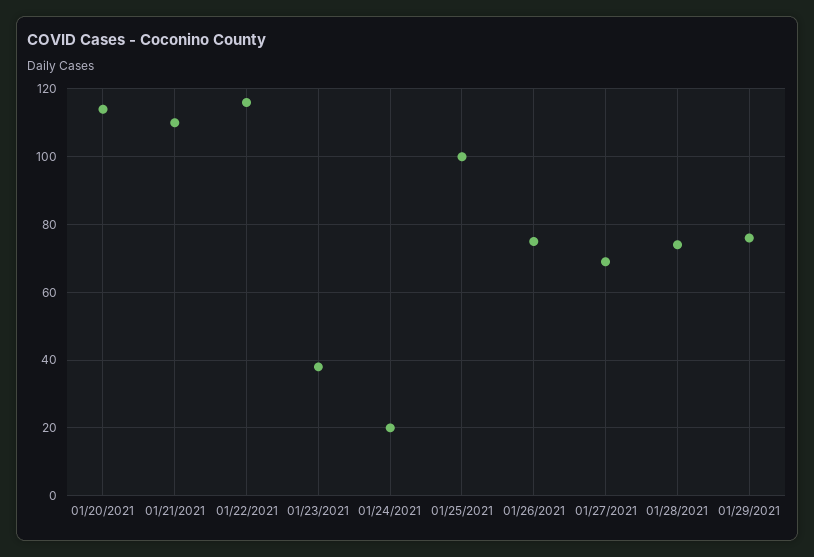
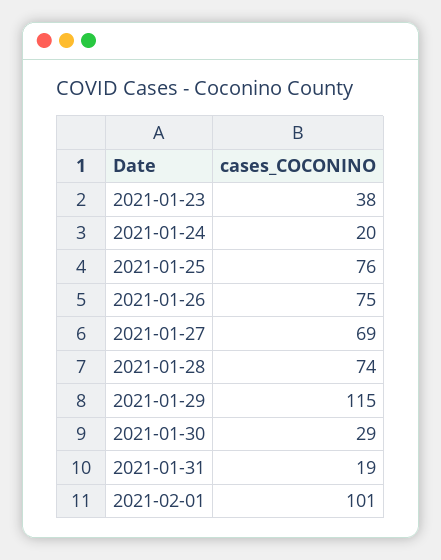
01/20/2021: 115 -> none
01/21/2021: 110 -> none
01/22/2021: 115 -> none
01/25/2021: 100 -> 76
01/29/2021: 75 -> 115
2021-01-30: none -> 29
2021-01-31: none -> 19
2021-02-01: none -> 101

